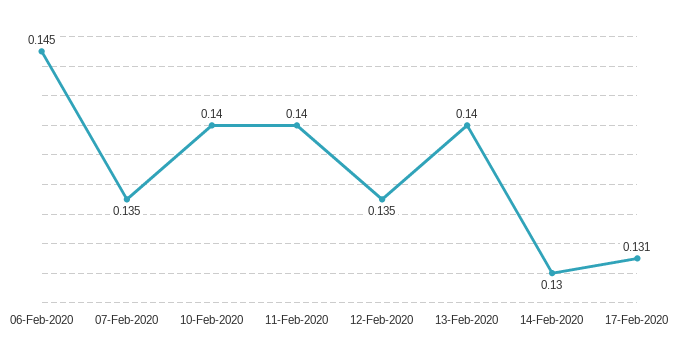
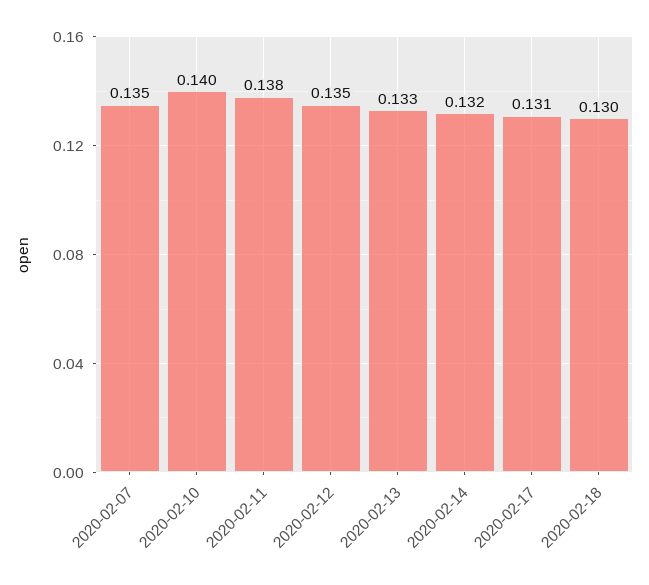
06-Feb-2020: 0.145 -> none
11-Feb-2020: 0.14 -> 0.138
13-Feb-2020: 0.14 -> 0.133
14-Feb-2020: 0.13 -> 0.132
2020-02-18: none -> 0.13

